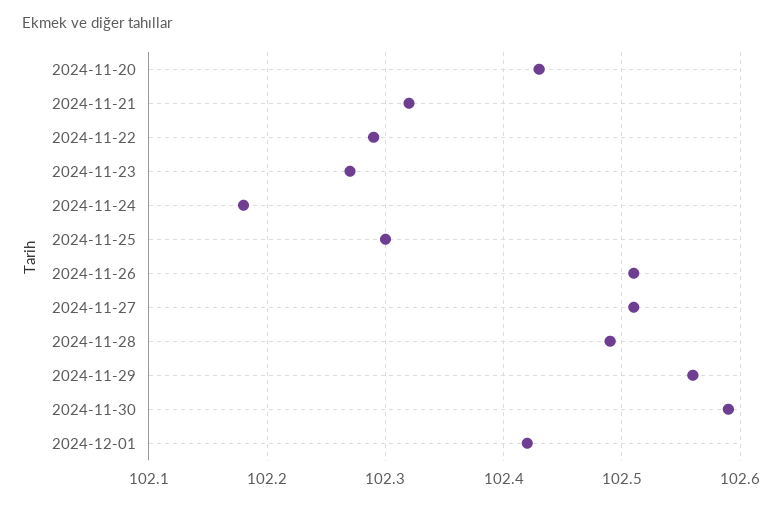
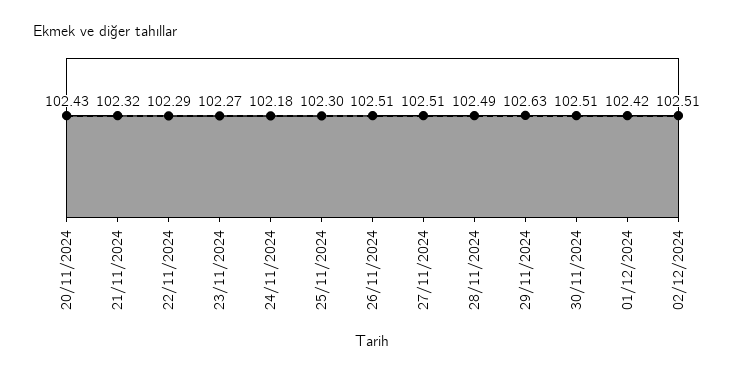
2024-11-29: 102.56 -> 102.63
2024-11-30: 102.59 -> 102.51
02/12/2024: none -> 102.51

